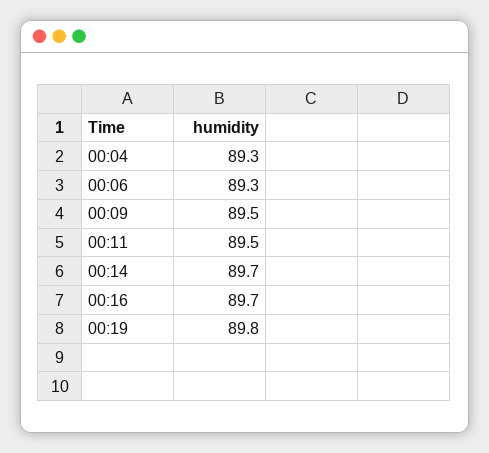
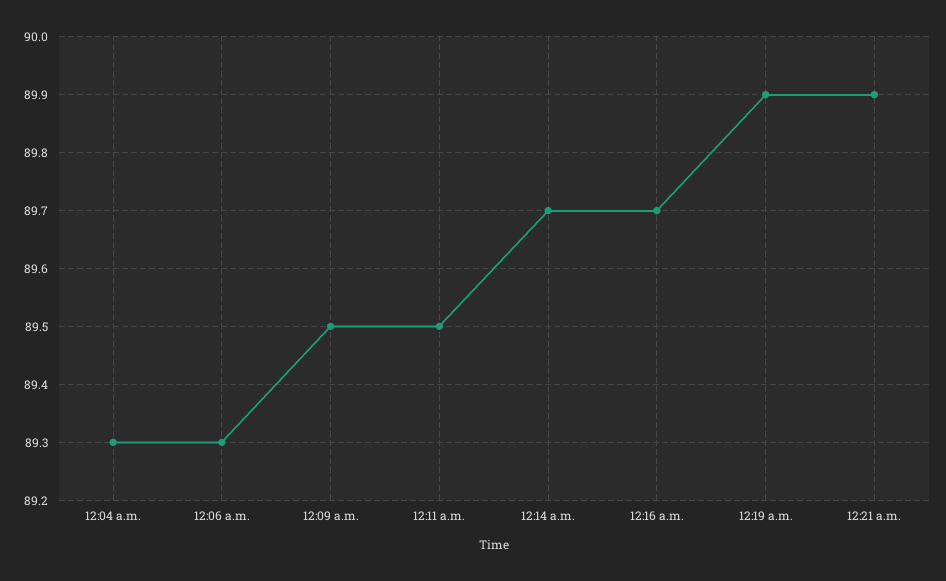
00:19: 89.8 -> 89.9
12:21 a.m.: none -> 89.9

